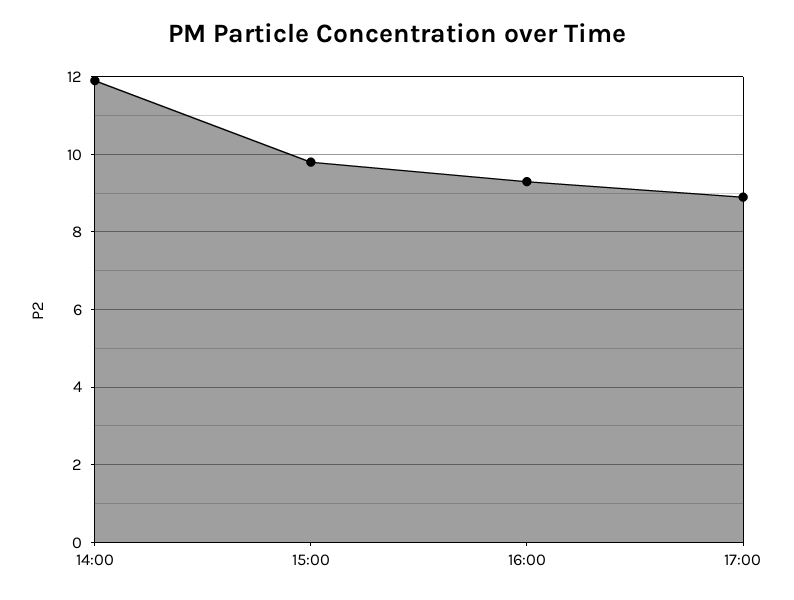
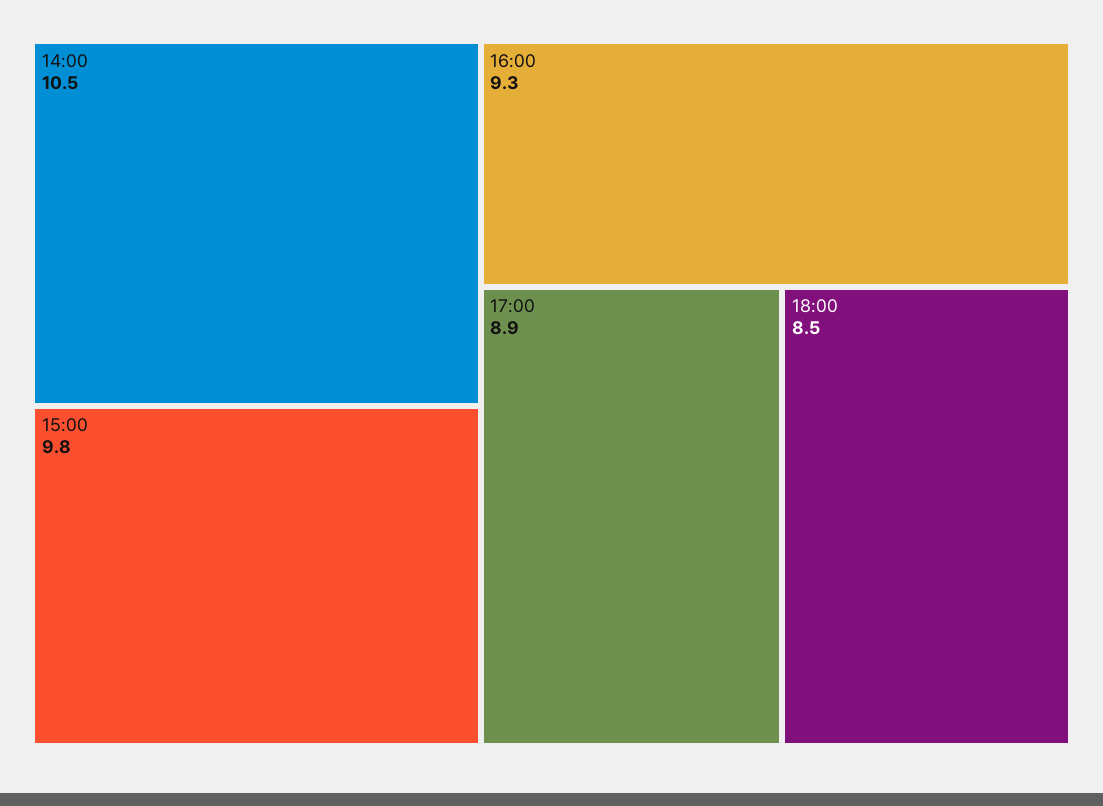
14:00: 12 -> 10.5
18:00: none -> 8.5

